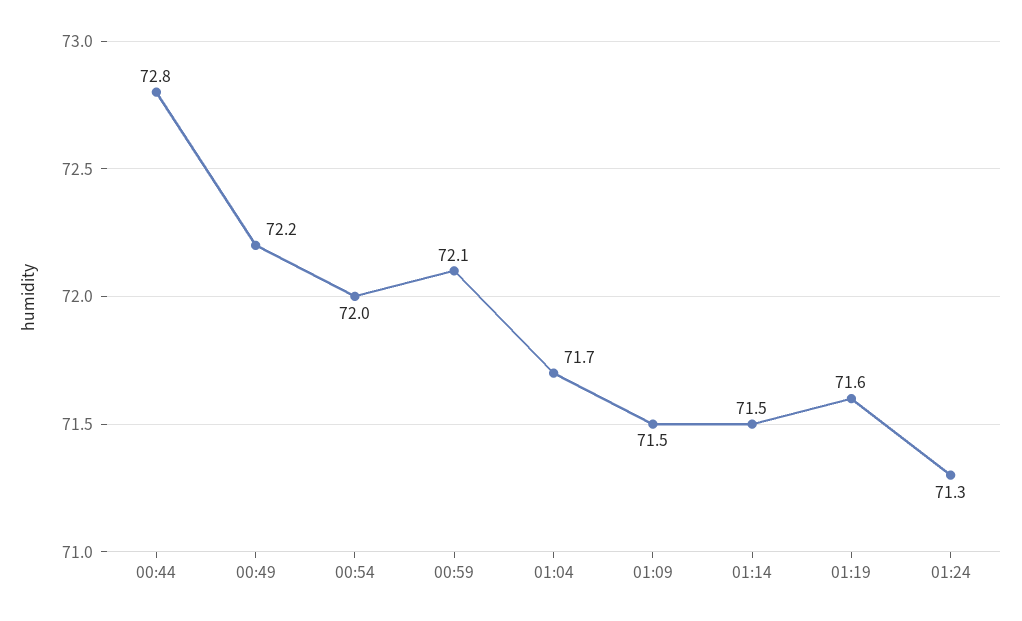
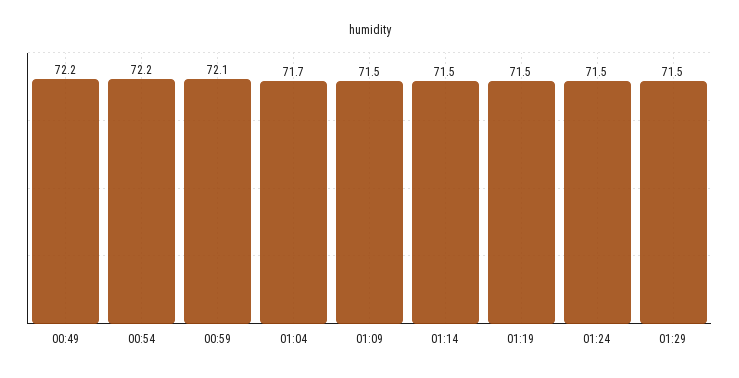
00:44: 72.8 -> none
00:54: 72 -> 72.2
01:19: 71.6 -> 71.5
01:24: 71.3 -> 71.5
01:29: none -> 71.5

